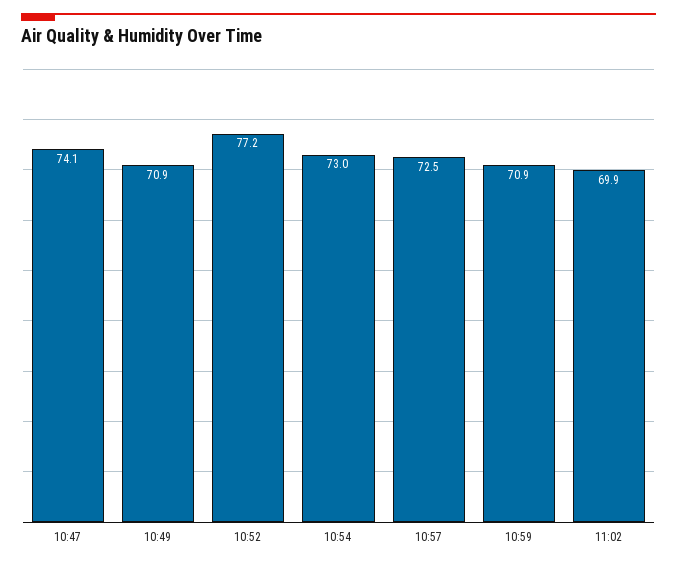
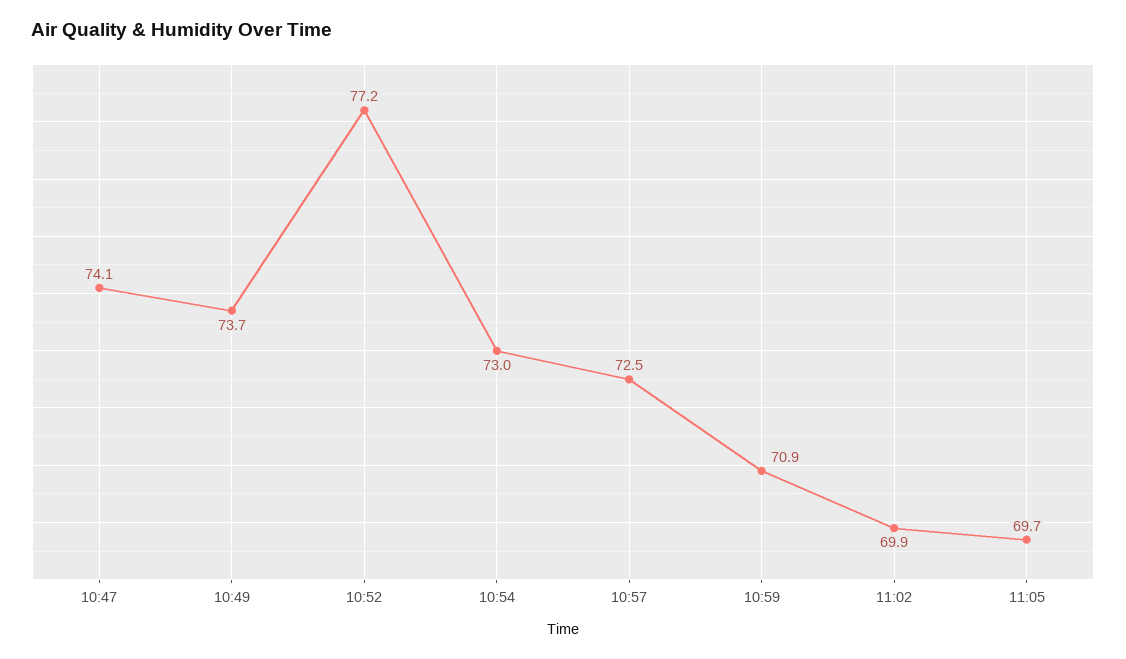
10:49: 70.9 -> 73.7
11:05: none -> 69.7

